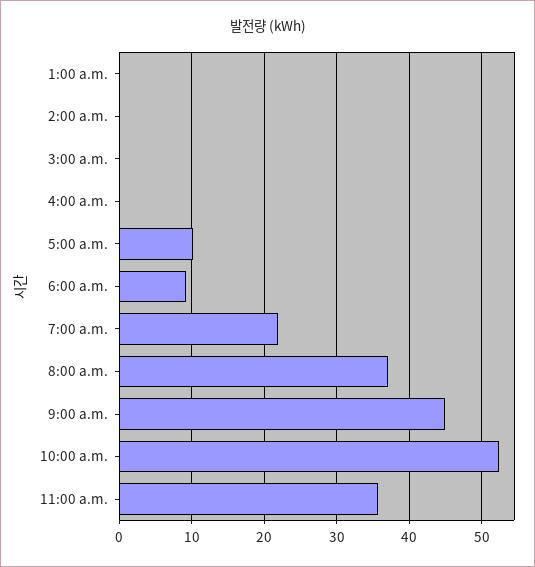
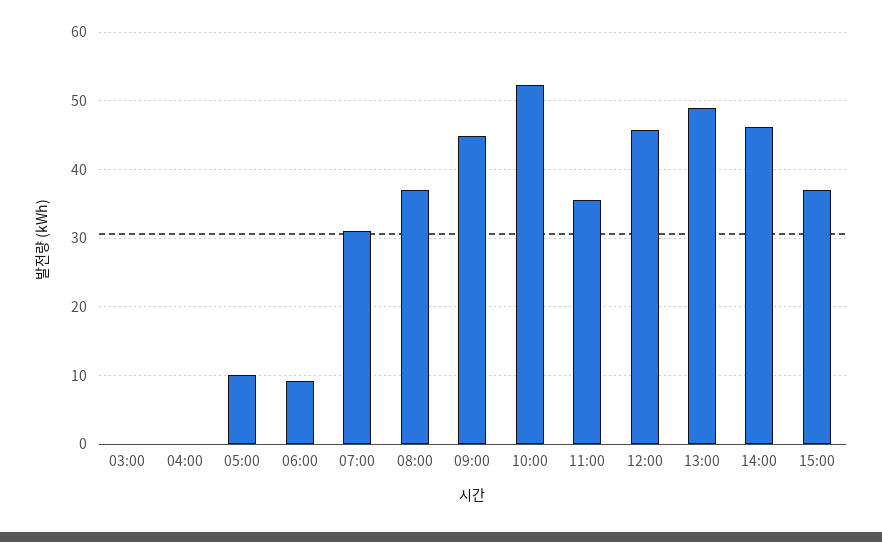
1:00 a.m.: 0 -> none
2:00 a.m.: 0 -> none
7:00 a.m.: 22 -> 31
12:00: none -> 46
13:00: none -> 49
14:00: none -> 46
15:00: none -> 37

